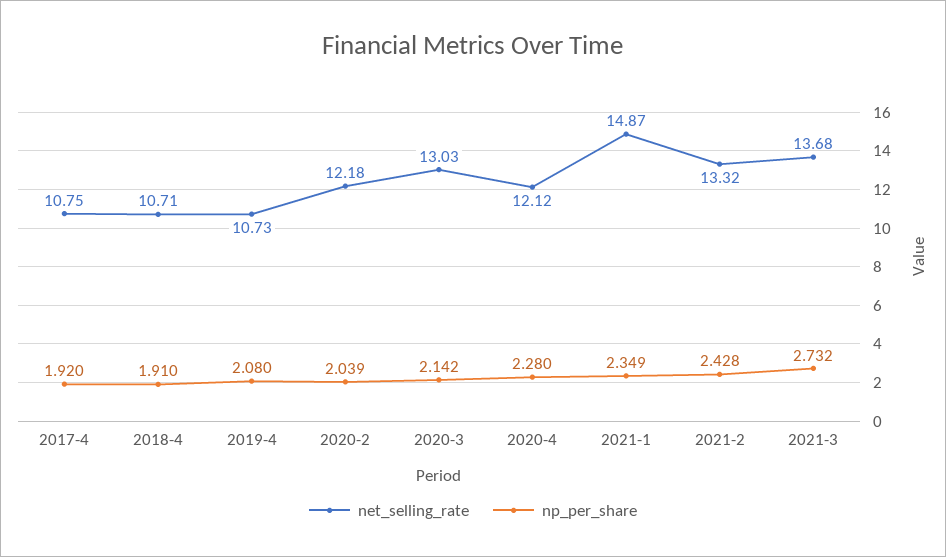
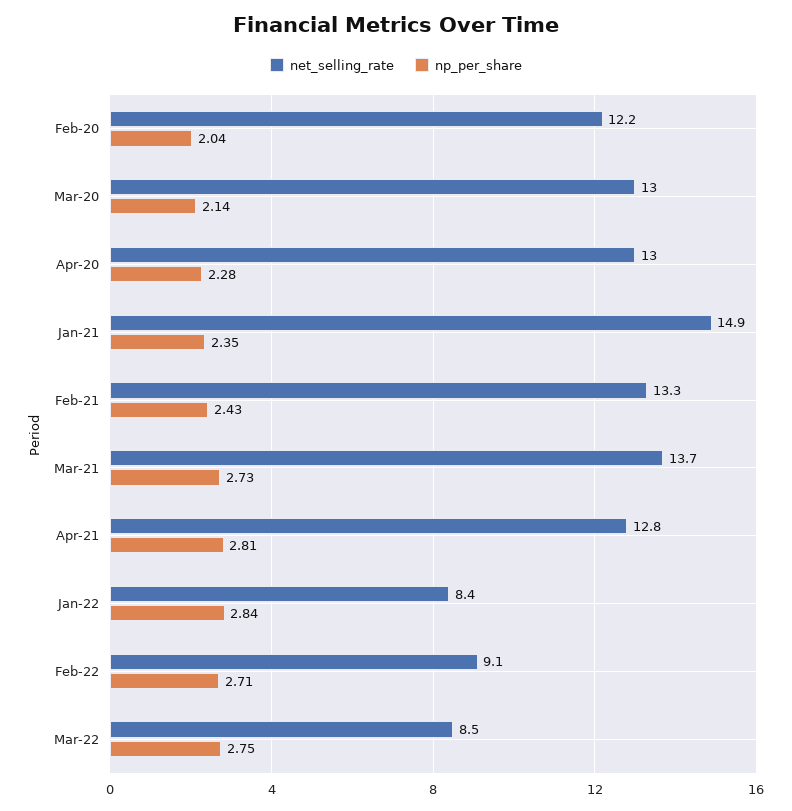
net_selling_rate, 2017-4: 10.75 -> none
np_per_share, 2017-4: 1.92 -> none
net_selling_rate, 2018-4: 10.71 -> none
np_per_share, 2018-4: 1.91 -> none
net_selling_rate, 2019-4: 10.73 -> none
np_per_share, 2019-4: 2.08 -> none
net_selling_rate, 2020-4: 12.12 -> 13
net_selling_rate, Apr-21: none -> 12.8
np_per_share, Apr-21: none -> 2.81
net_selling_rate, Jan-22: none -> 8.4
np_per_share, Jan-22: none -> 2.84
net_selling_rate, Feb-22: none -> 9.1
np_per_share, Feb-22: none -> 2.71
net_selling_rate, Mar-22: none -> 8.5
np_per_share, Mar-22: none -> 2.75

